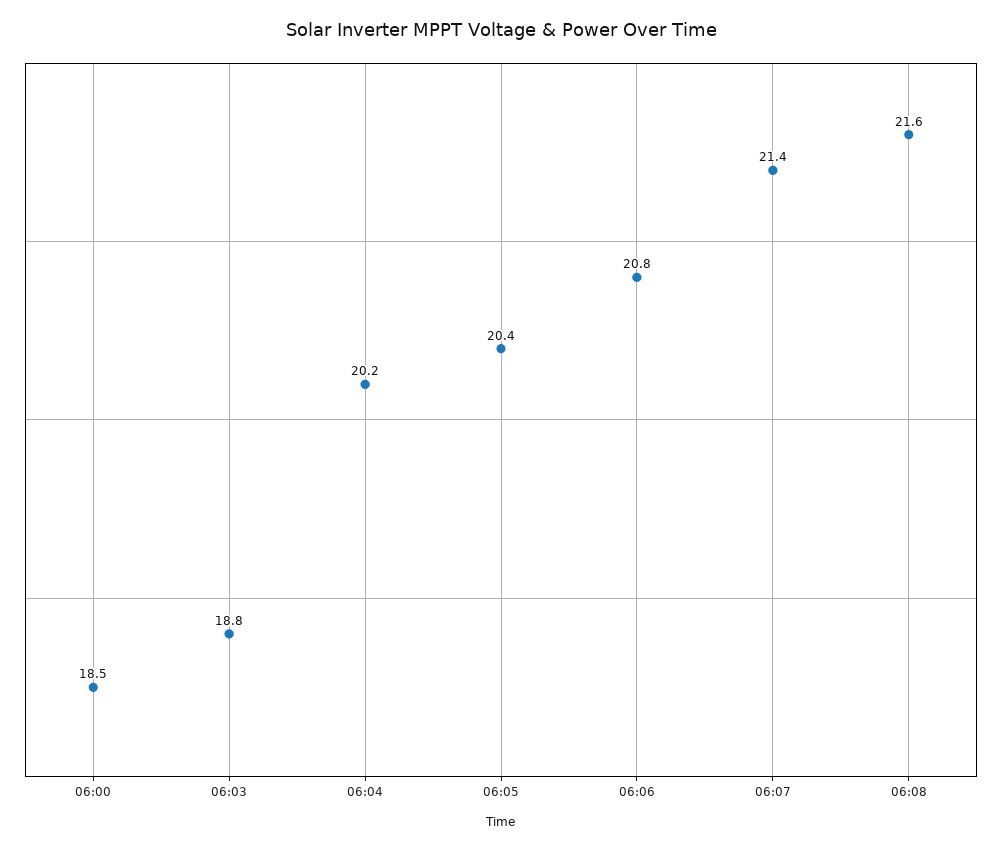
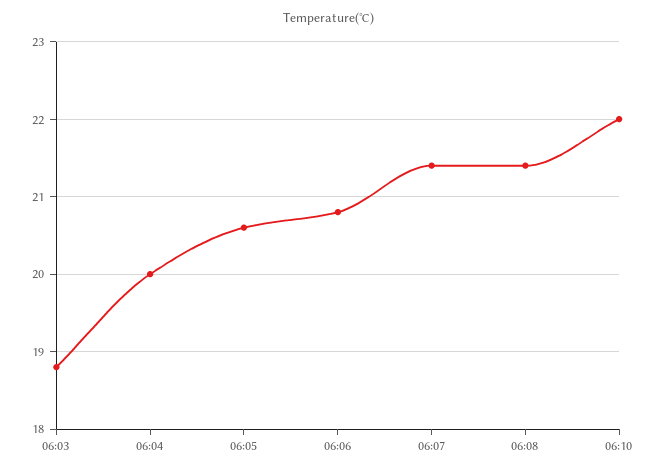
06:00: 18.5 -> none
06:04: 20.2 -> 20
06:05: 20.4 -> 20.6
06:08: 21.6 -> 21.4
06:10: none -> 22

